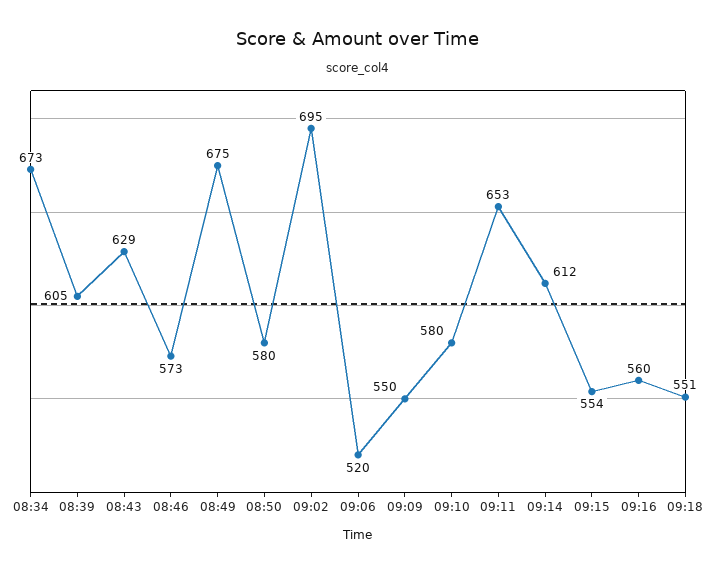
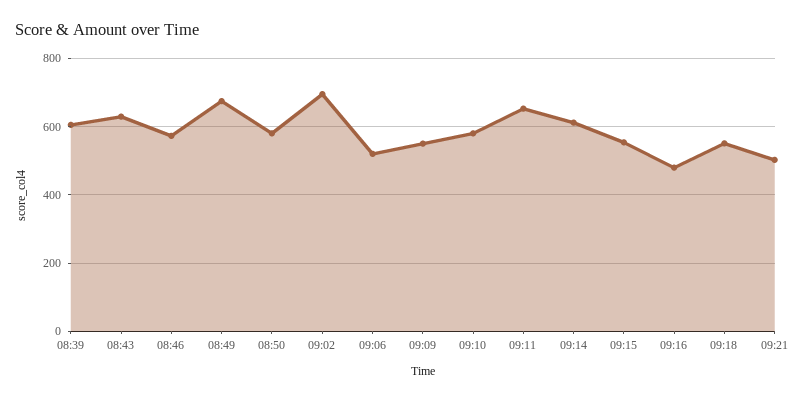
08:34: 673 -> none
09:16: 560 -> 480
09:21: none -> 500

